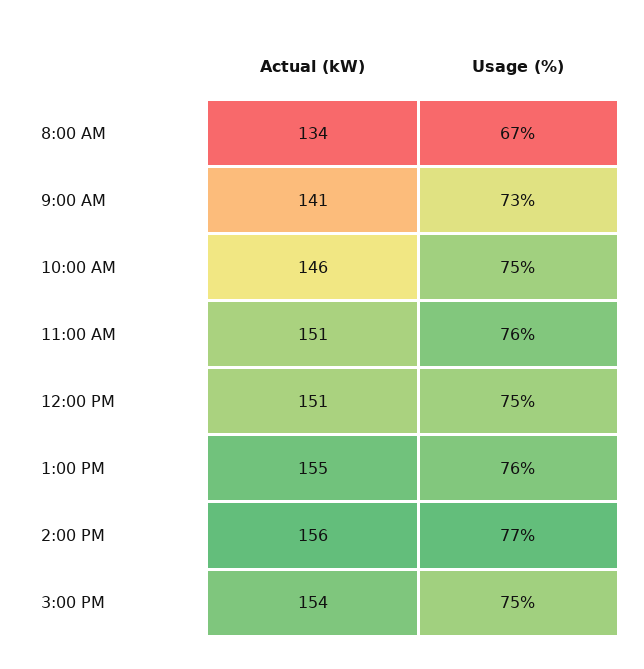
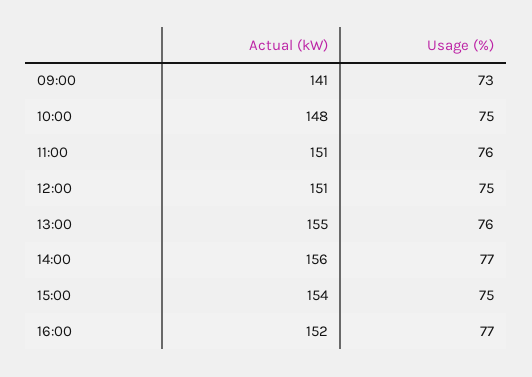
Actual (kW), 8:00 AM: 134 -> none
Usage (%), 8:00 AM: 67 -> none
Actual (kW), 10:00 AM: 146 -> 148
Actual (kW), 16:00: none -> 152
Usage (%), 16:00: none -> 77

